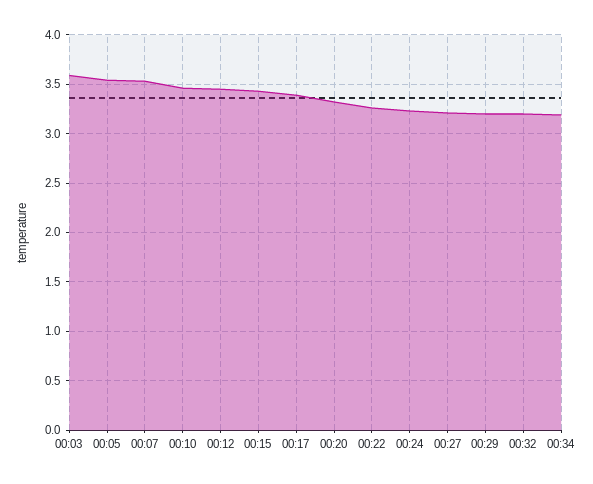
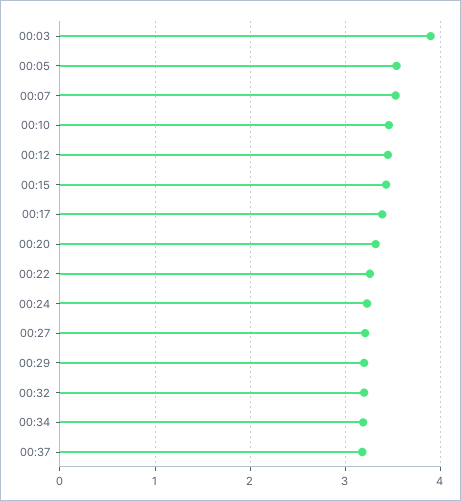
00:03: 3.6 -> 3.9
00:37: none -> 3.2

